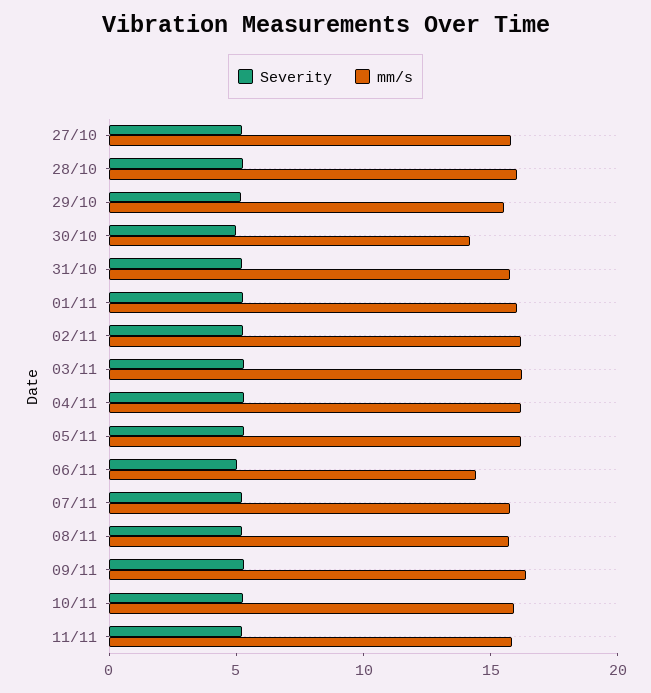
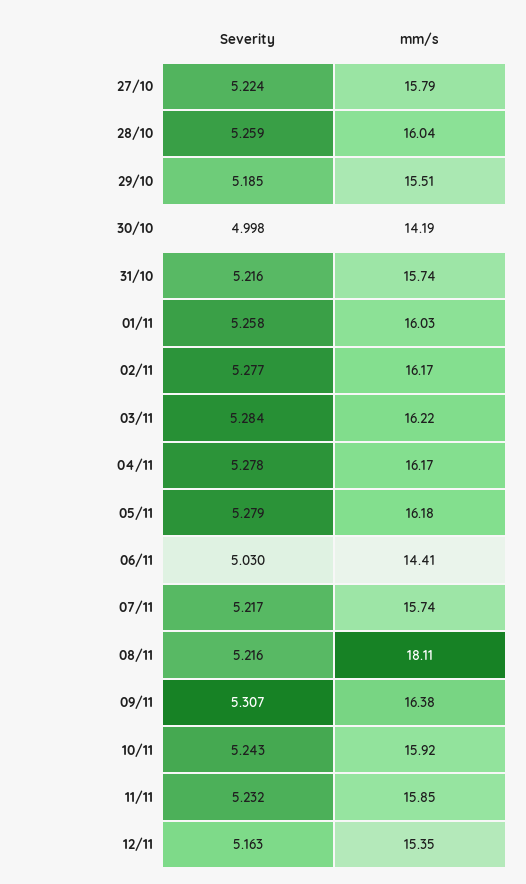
mm/s, 08/11: 16 -> 18.11
Severity, 12/11: none -> 5.163
mm/s, 12/11: none -> 15.35

